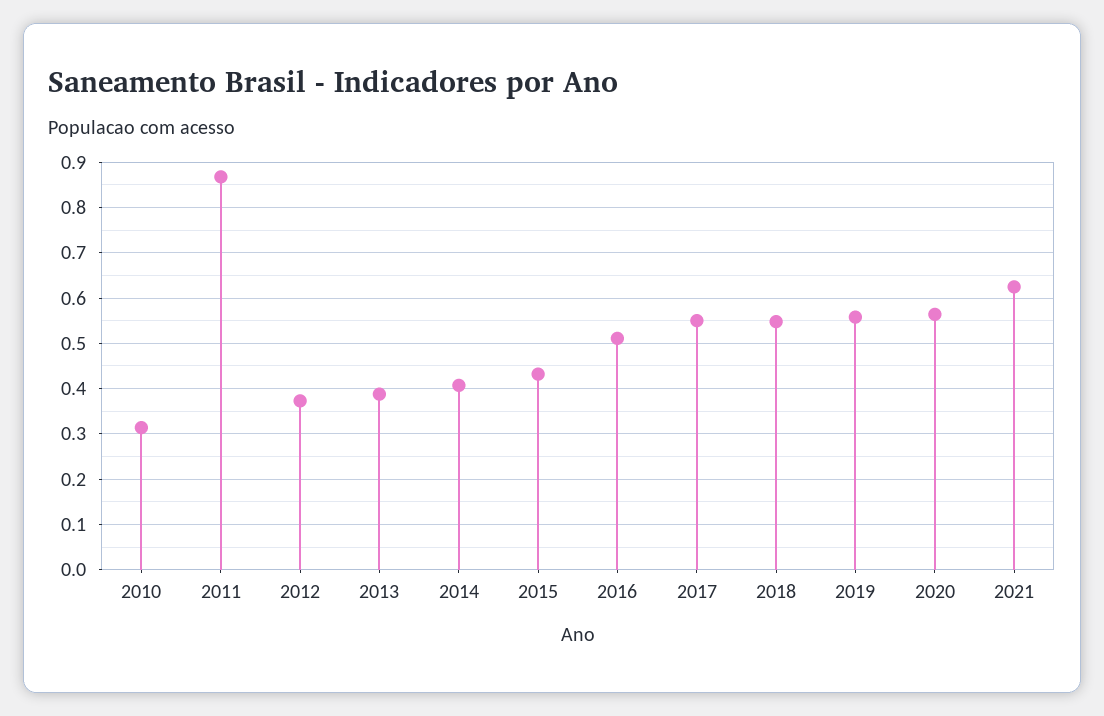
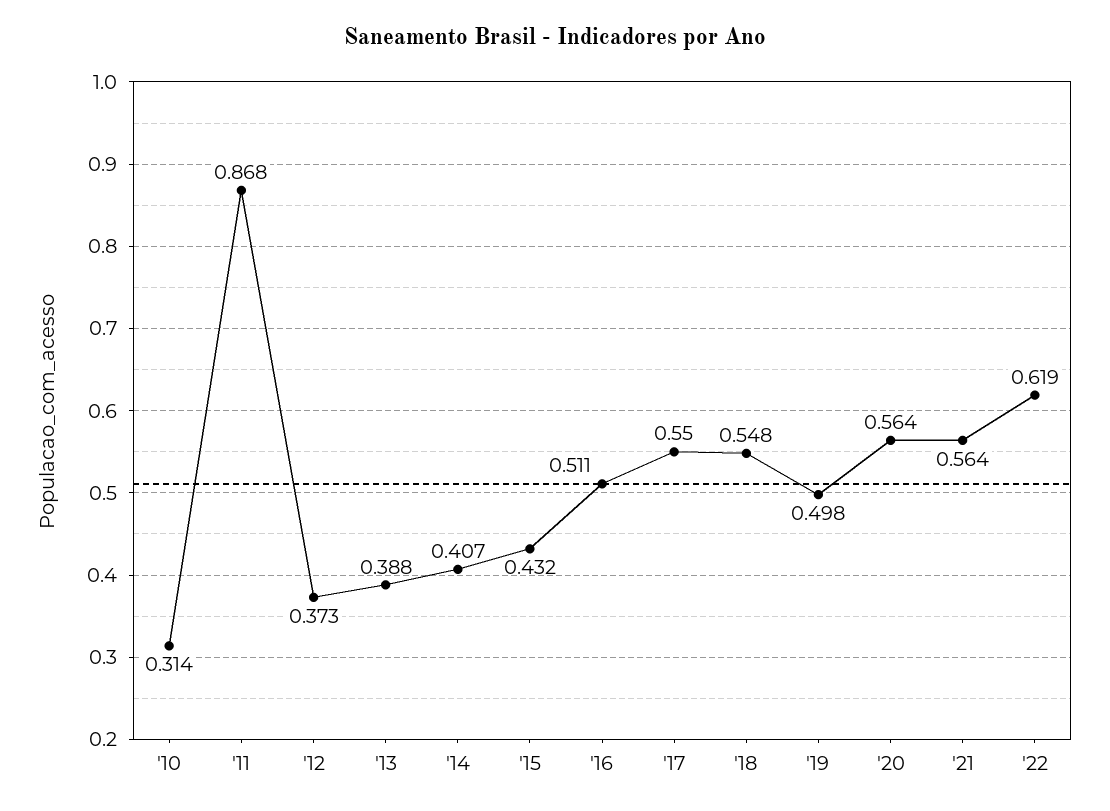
2019: 0.56 -> 0.498
2021: 0.62 -> 0.564
'22: none -> 0.619

